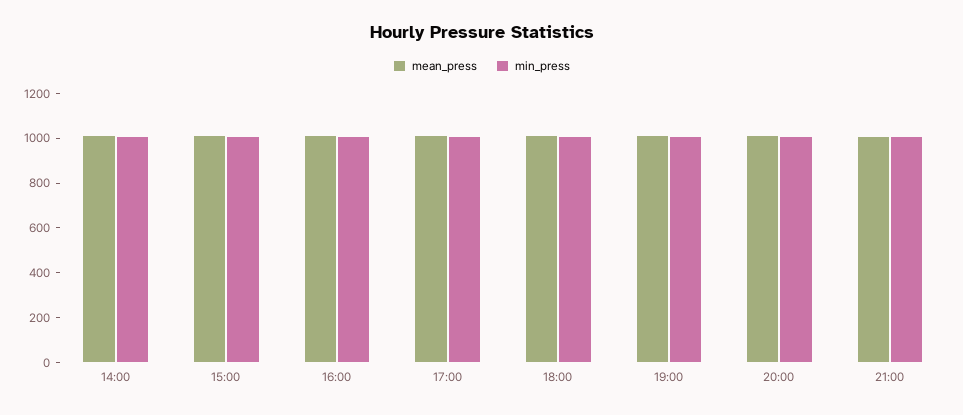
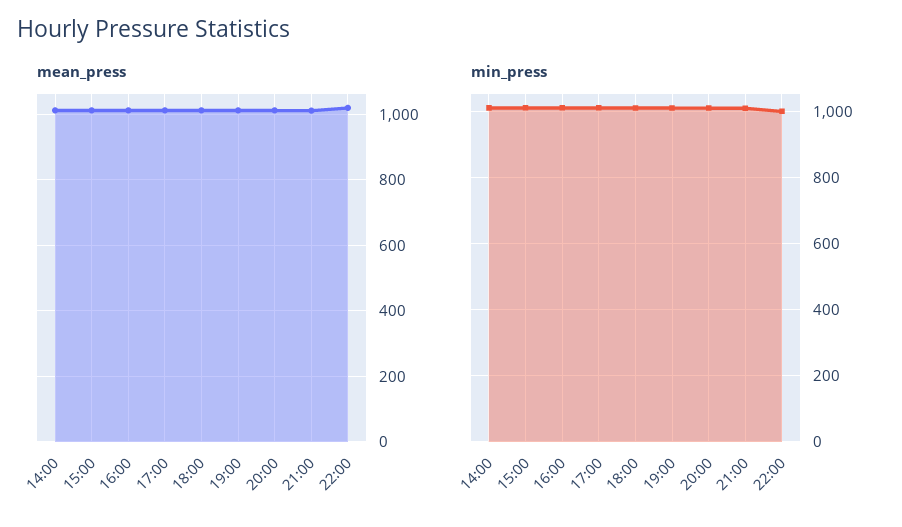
mean_press, 22:00: none -> 1020
min_press, 22:00: none -> 1000

